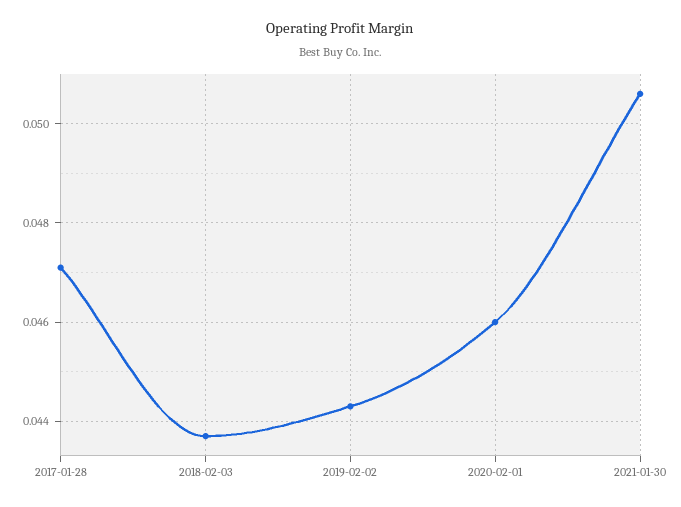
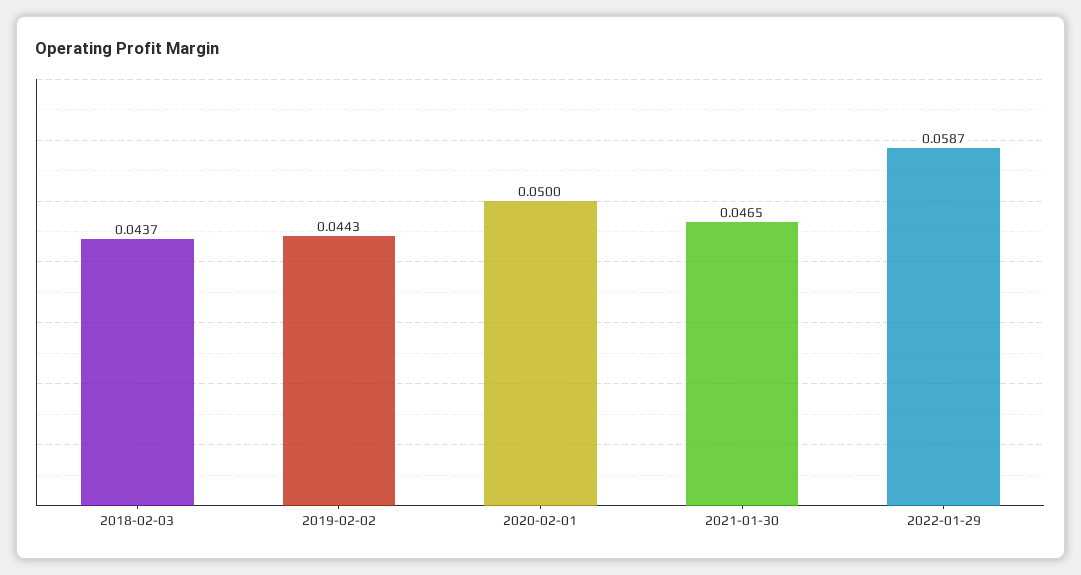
2017-01-28: 0.047 -> none
2020-02-01: 0.046 -> 0.05
2021-01-30: 0.0505 -> 0.0465
2022-01-29: none -> 0.0587

